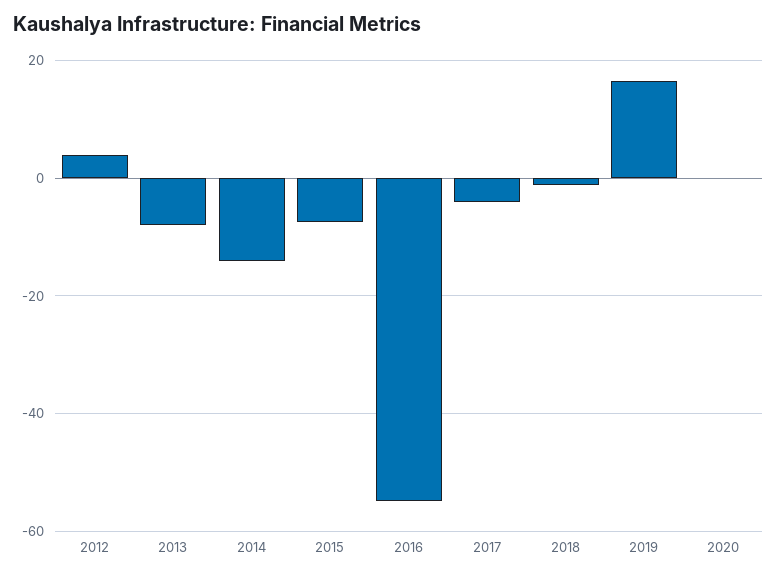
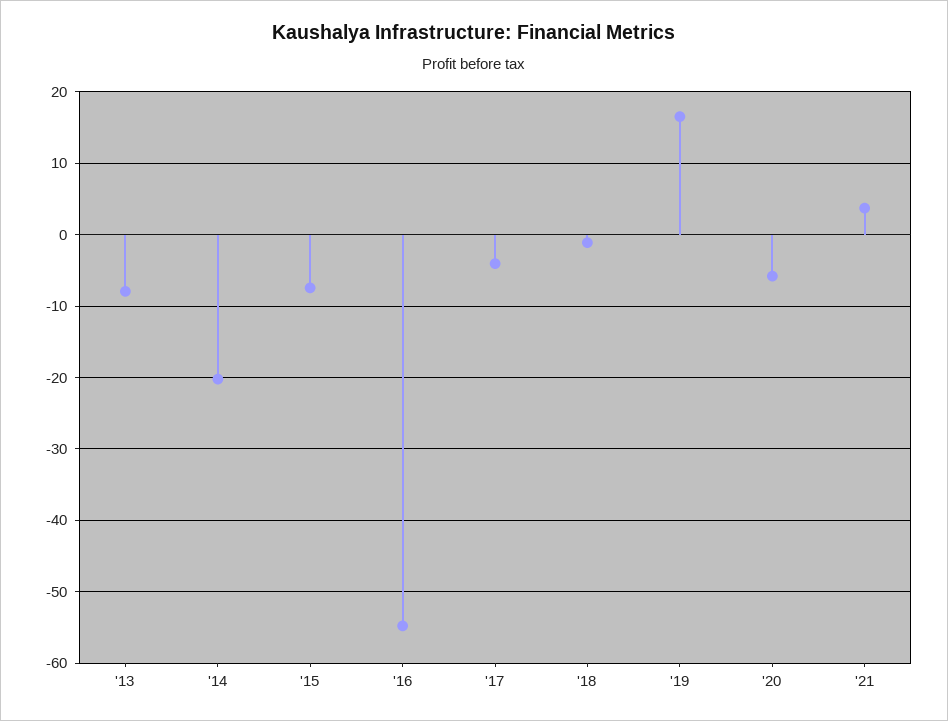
2012: 4 -> none
2014: -14 -> -20
2020: 0 -> -6
'21: none -> 4

